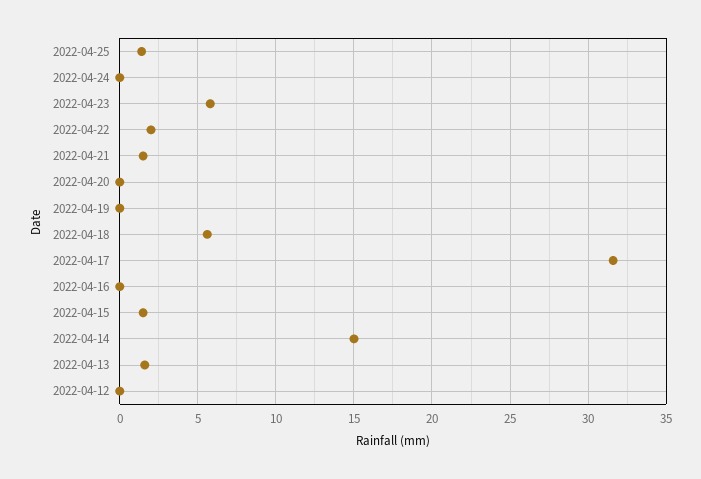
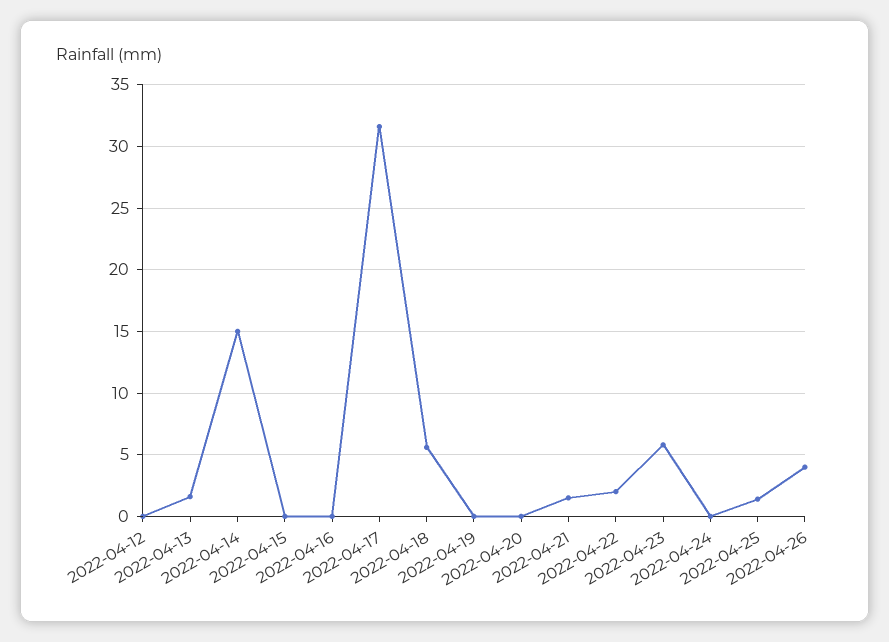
2022-04-15: 1.5 -> 0
2022-04-26: none -> 4

